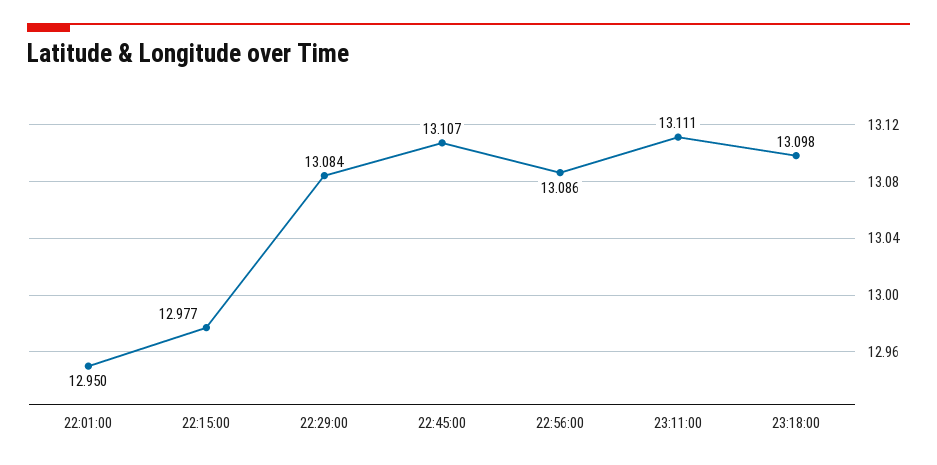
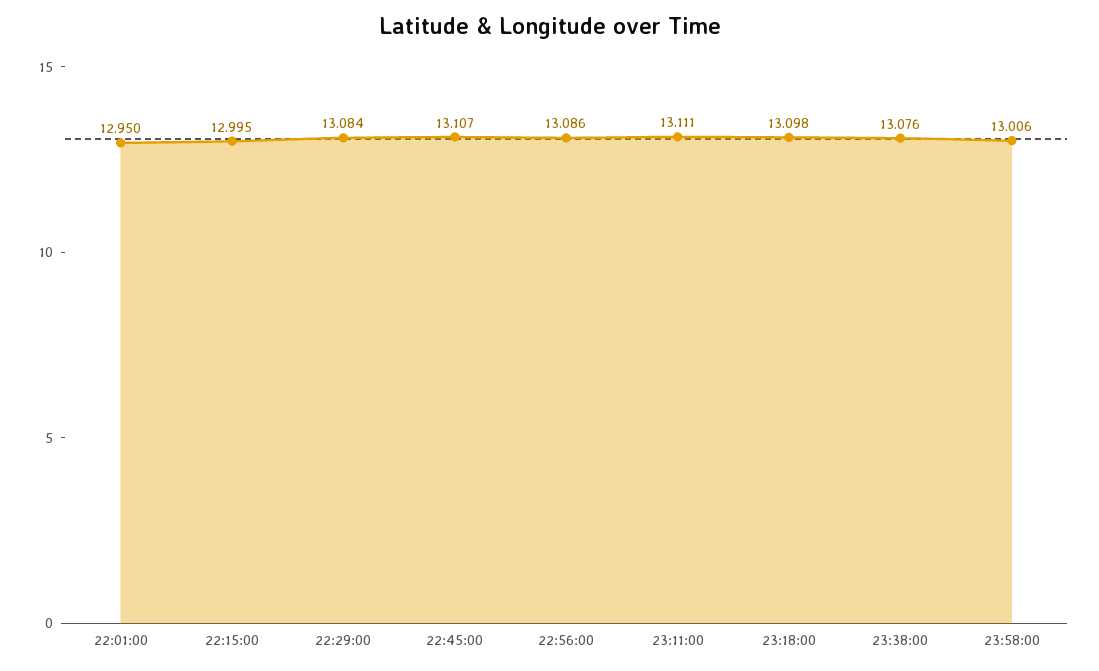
22:15:00: 12.977 -> 12.995
23:38:00: none -> 13.076
23:58:00: none -> 13.006

